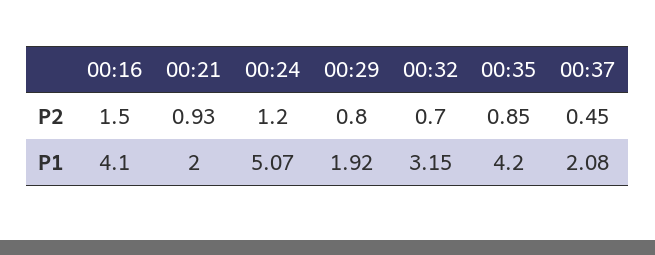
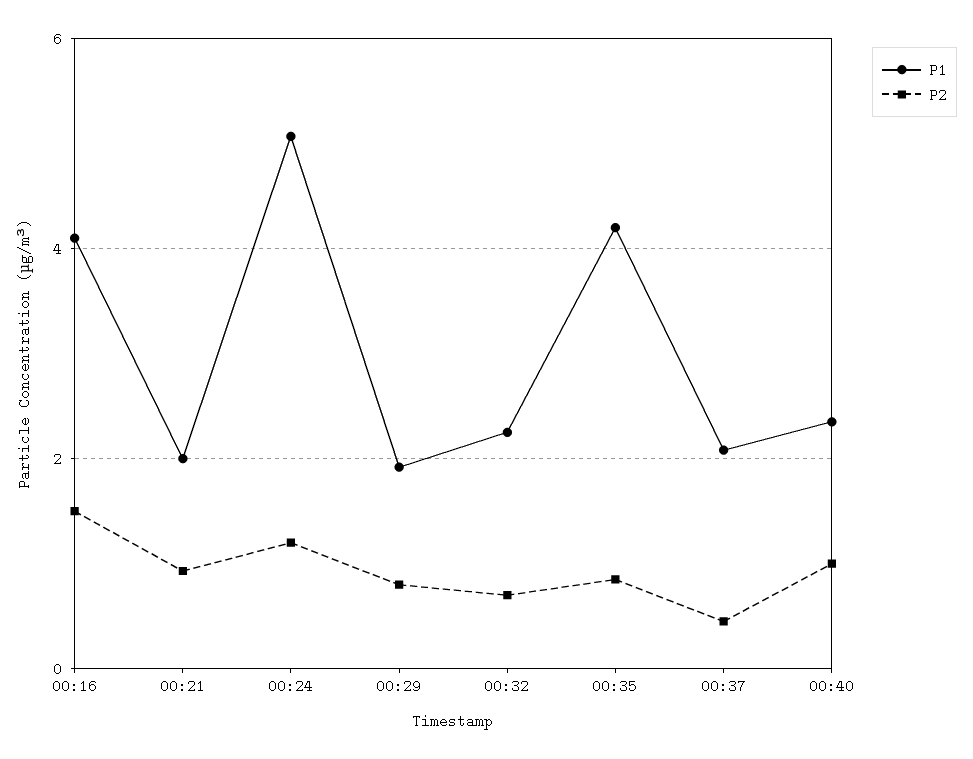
P1, 00:32: 3.15 -> 2.2
P1, 00:40: none -> 2.4
P2, 00:40: none -> 1

